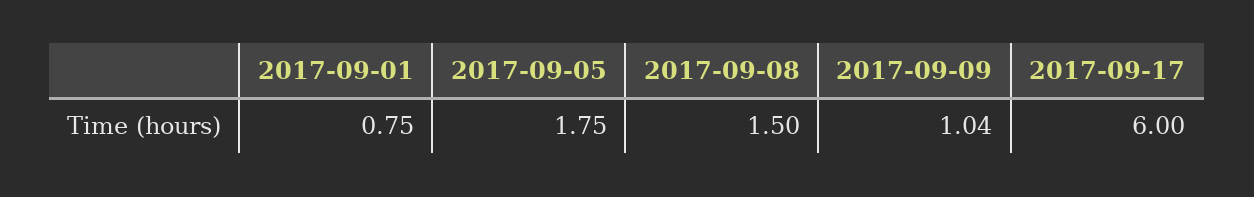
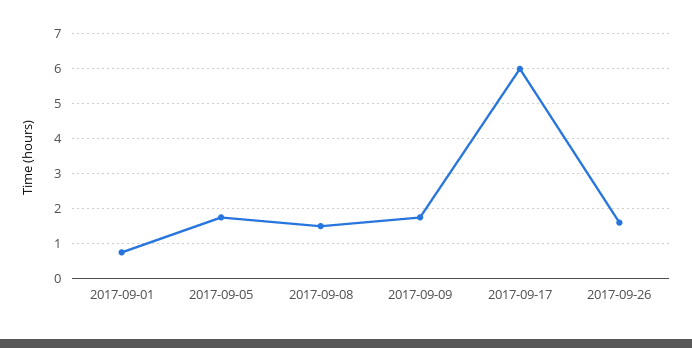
2017-09-09: 1.04 -> 1.8
2017-09-26: none -> 1.6

